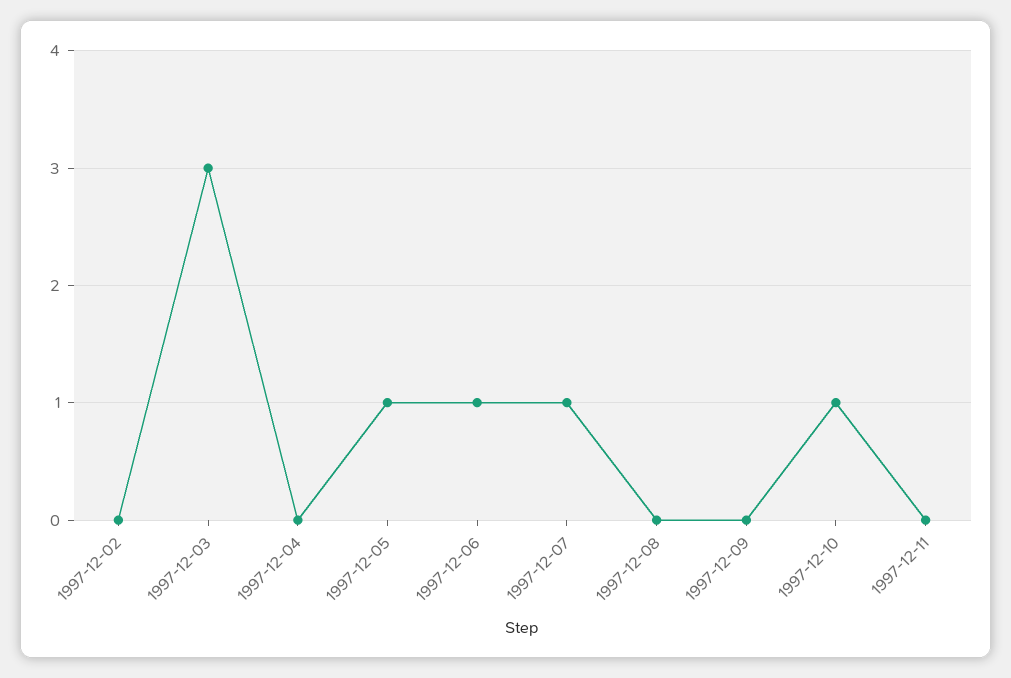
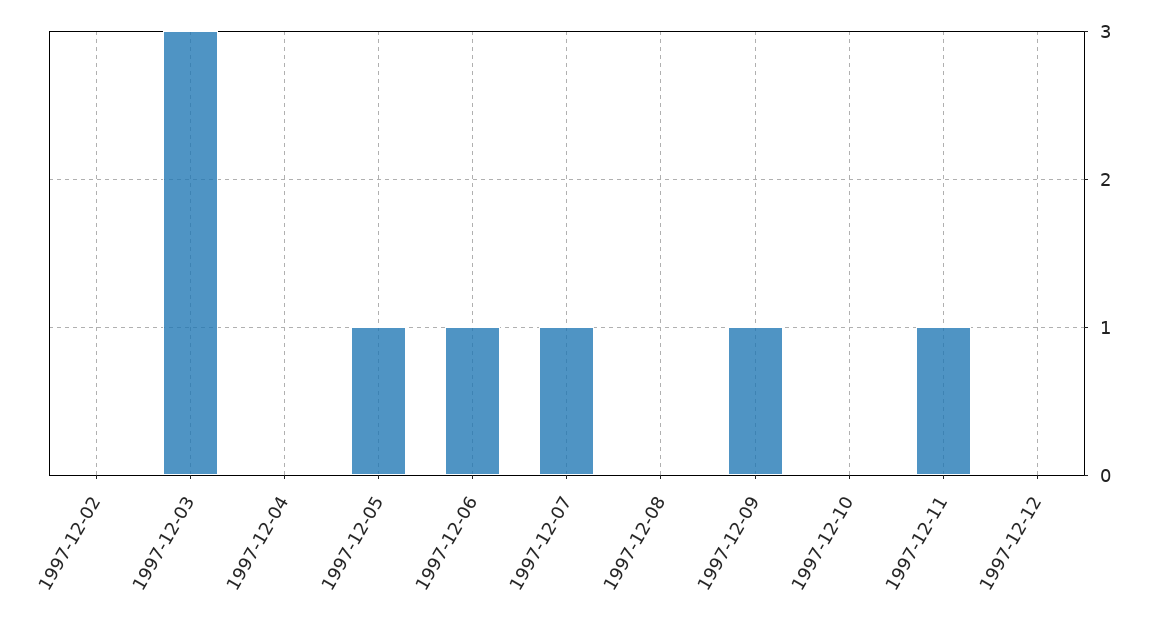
1997-12-09: 0 -> 1
1997-12-10: 1 -> 0
1997-12-11: 0 -> 1
1997-12-12: none -> 0

